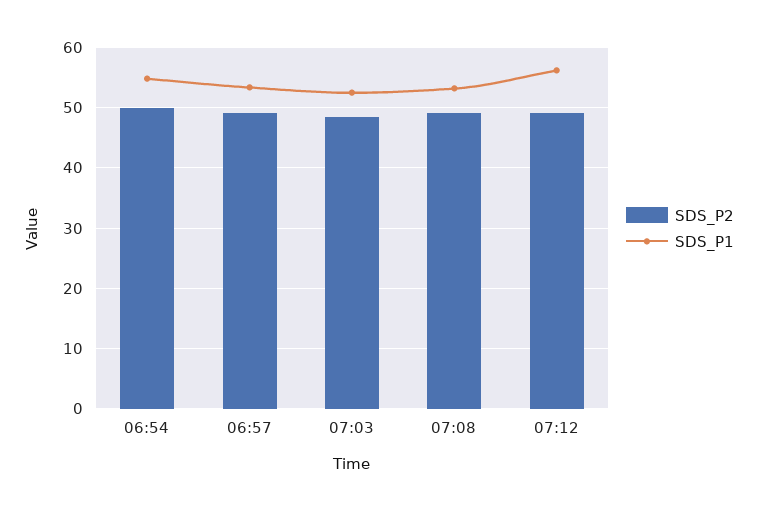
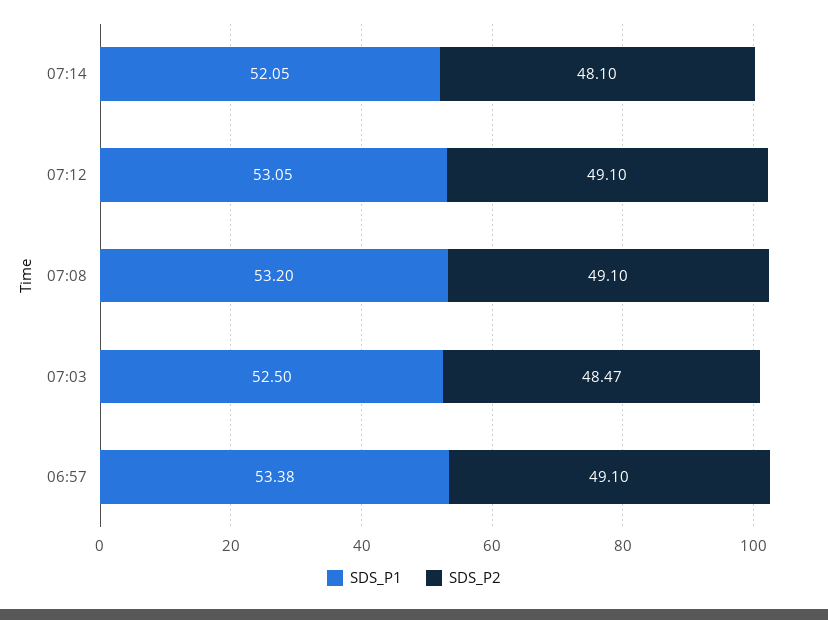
SDS_P2, 06:54: 50 -> none
SDS_P1, 06:54: 55 -> none
SDS_P1, 07:12: 56 -> 53.05
SDS_P1, 07:14: none -> 52.05
SDS_P2, 07:14: none -> 48.1

